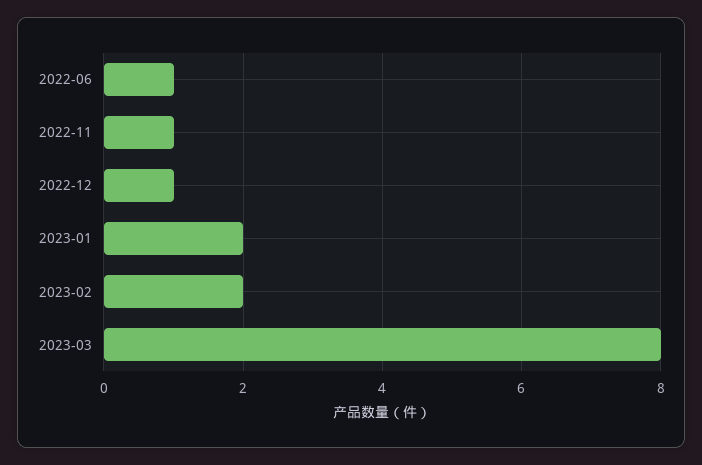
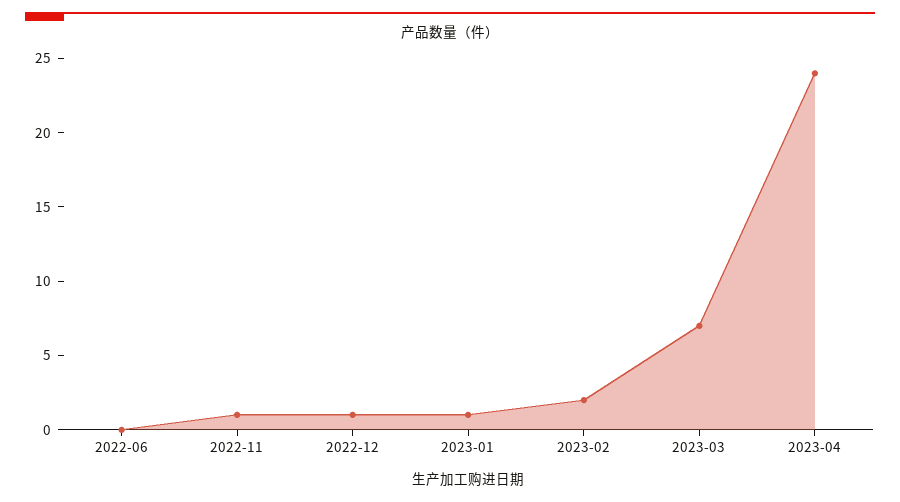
2022-06: 1 -> 0
2023-01: 2 -> 1
2023-03: 8 -> 7
2023-04: none -> 24

